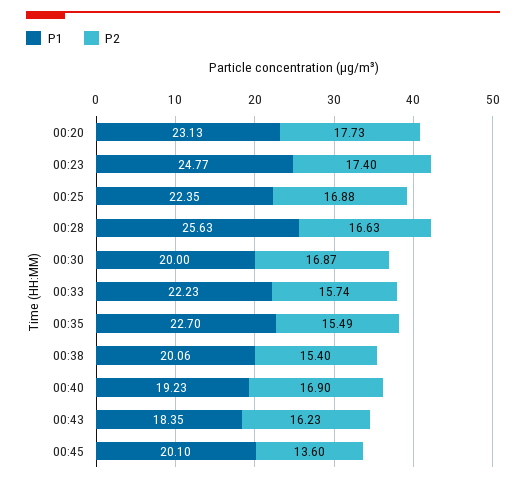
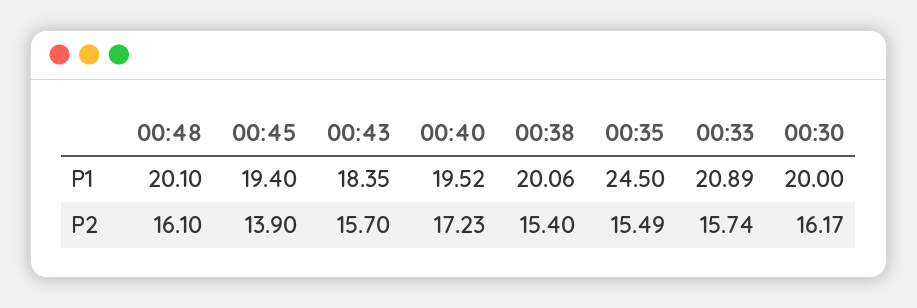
P1, 00:20: 23.13 -> none
P2, 00:20: 17.73 -> none
P1, 00:23: 24.77 -> none
P2, 00:23: 17.4 -> none
P1, 00:25: 22.35 -> none
P2, 00:25: 16.88 -> none
P1, 00:28: 25.63 -> none
P2, 00:28: 16.63 -> none
P2, 00:30: 16.87 -> 16.17
P1, 00:33: 22.23 -> 20.89
P1, 00:35: 22.7 -> 24.5
P1, 00:40: 19.23 -> 19.52
P2, 00:40: 16.9 -> 17.23
P2, 00:43: 16.23 -> 15.7
P1, 00:45: 20.1 -> 19.4
P2, 00:45: 13.6 -> 13.9
P1, 00:48: none -> 20.1
P2, 00:48: none -> 16.1

